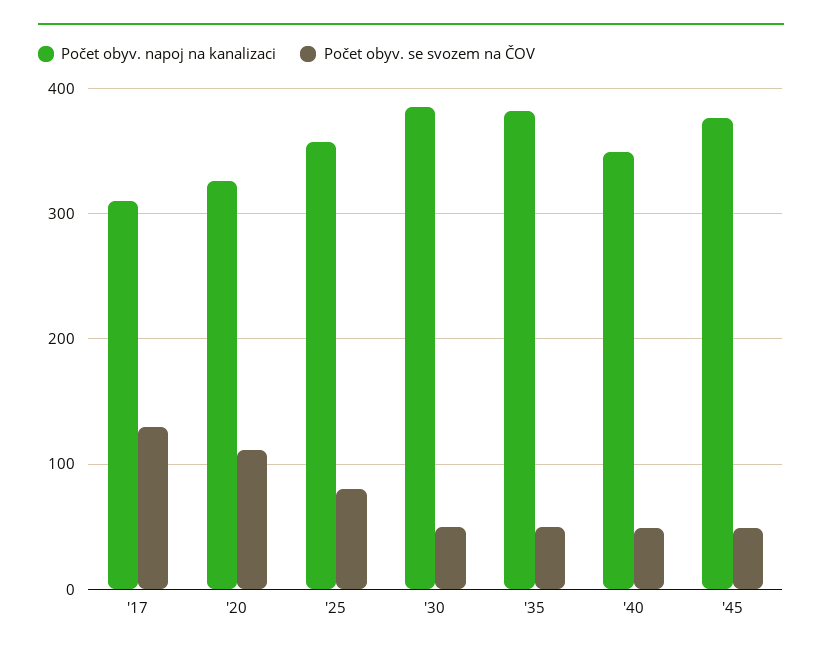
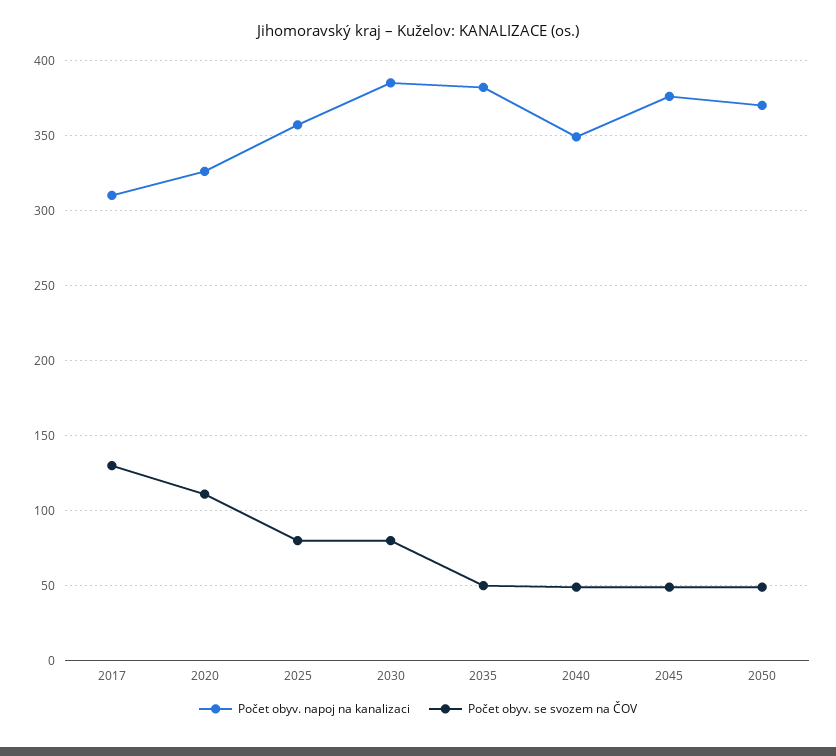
Počet obyv. se svozem na ČOV, '30: 50 -> 80
Počet obyv. napoj na kanalizaci, 2050: none -> 370
Počet obyv. se svozem na ČOV, 2050: none -> 50

